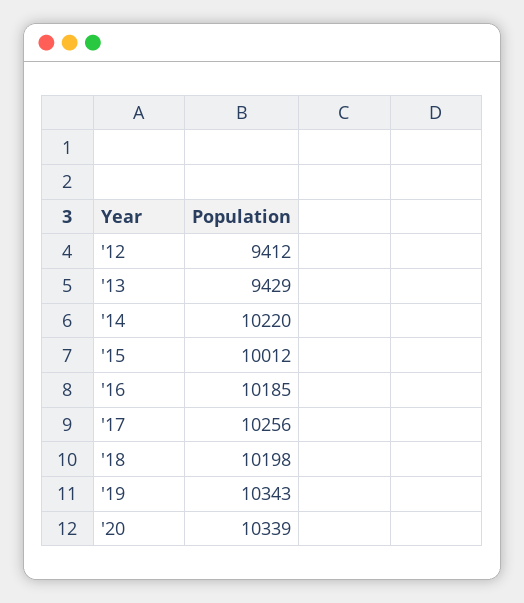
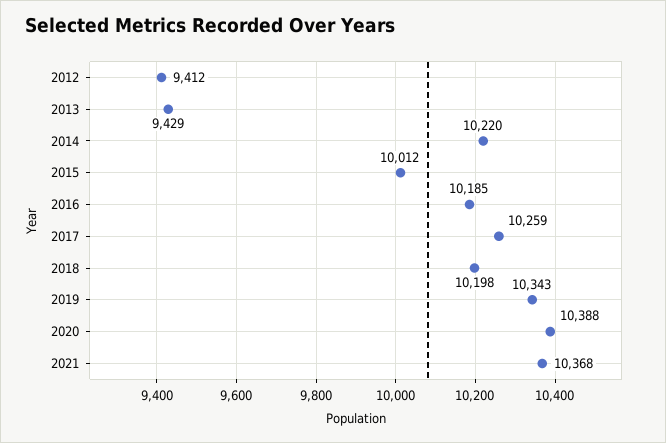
'17: 10256 -> 10259
'20: 10339 -> 10388
2021: none -> 10368

